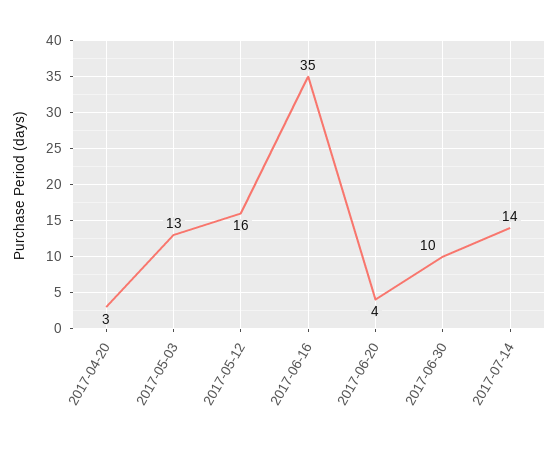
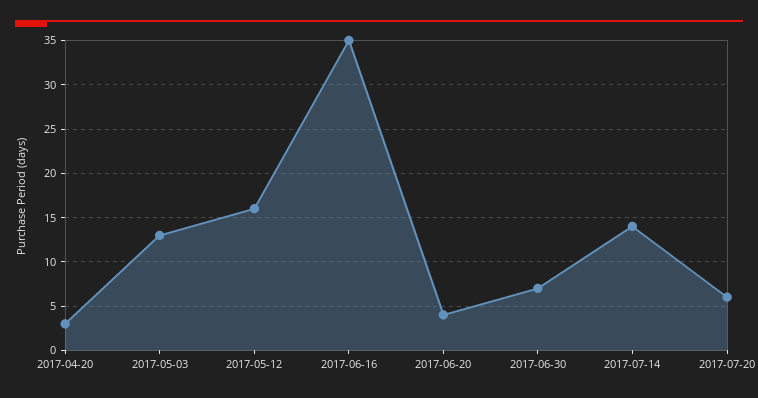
2017-06-30: 10 -> 7
2017-07-20: none -> 6

